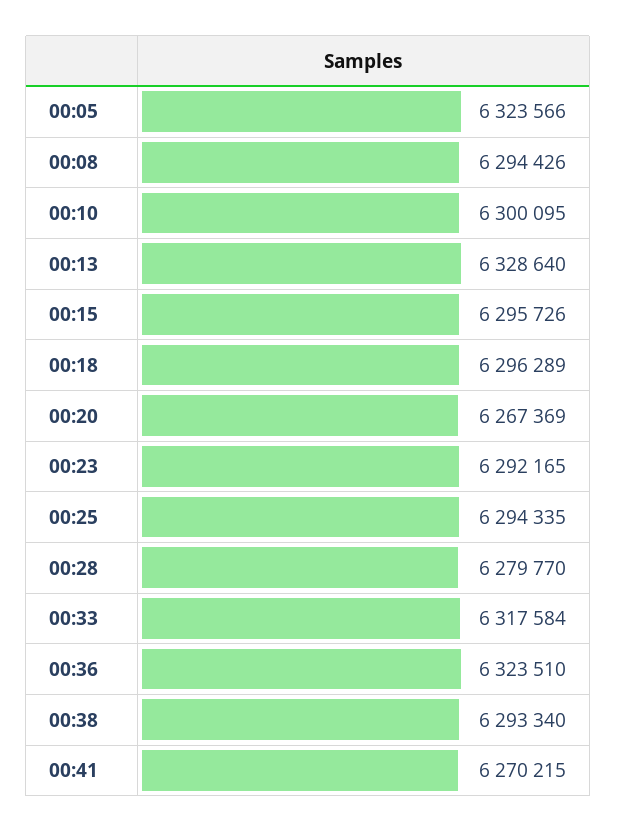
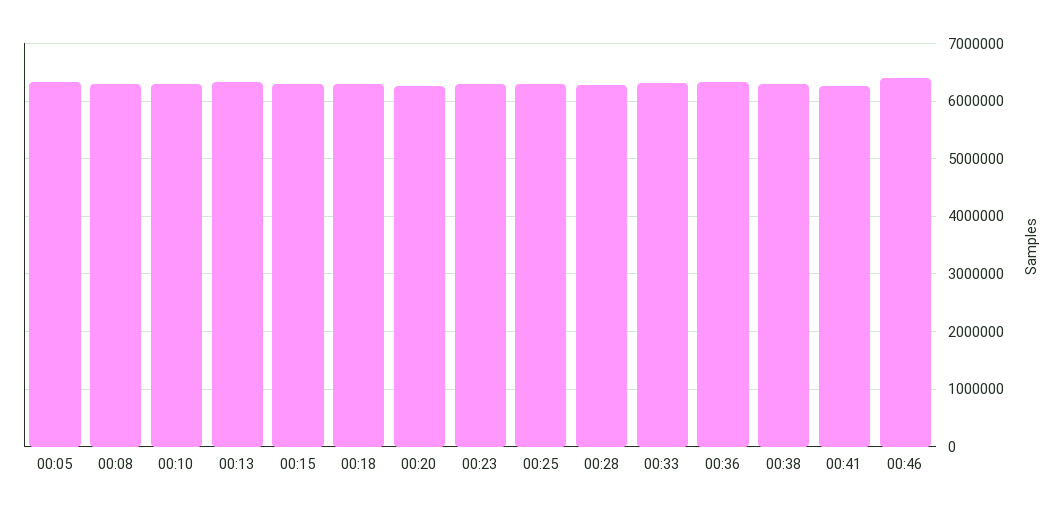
00:46: none -> 6400000

